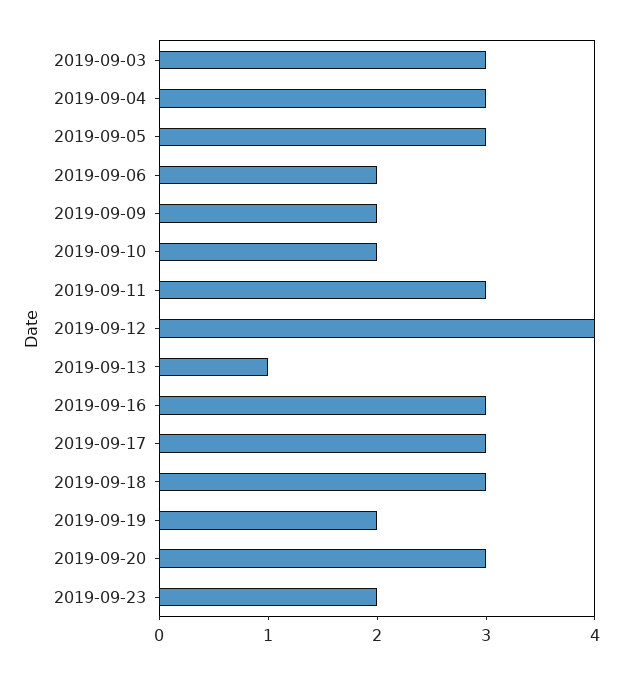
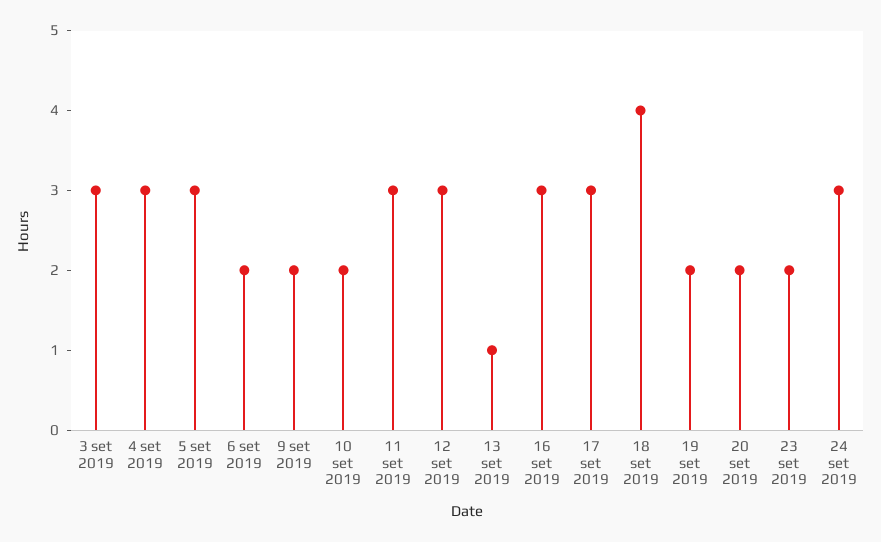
2019-09-12: 4 -> 3
2019-09-18: 3 -> 4
2019-09-20: 3 -> 2
24 set 2019: none -> 3

